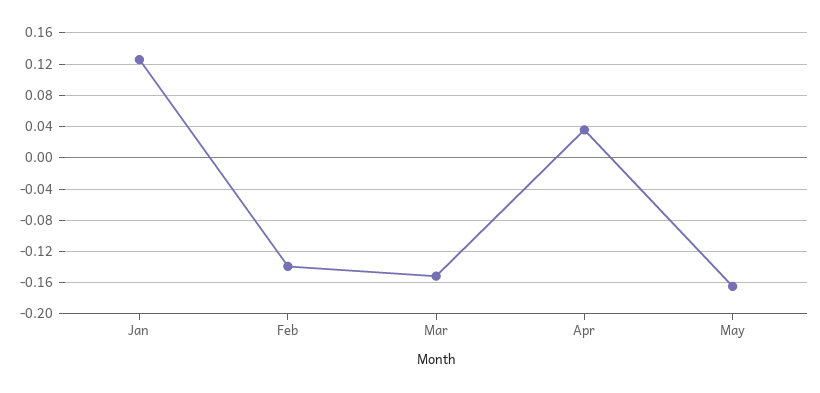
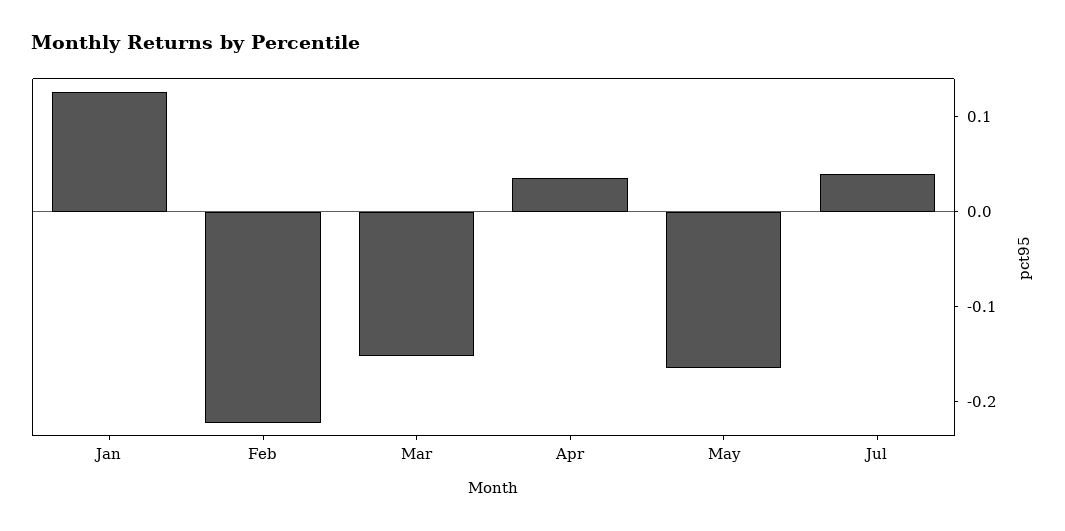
Feb: -0.14 -> -0.22
Jul: none -> 0.04

